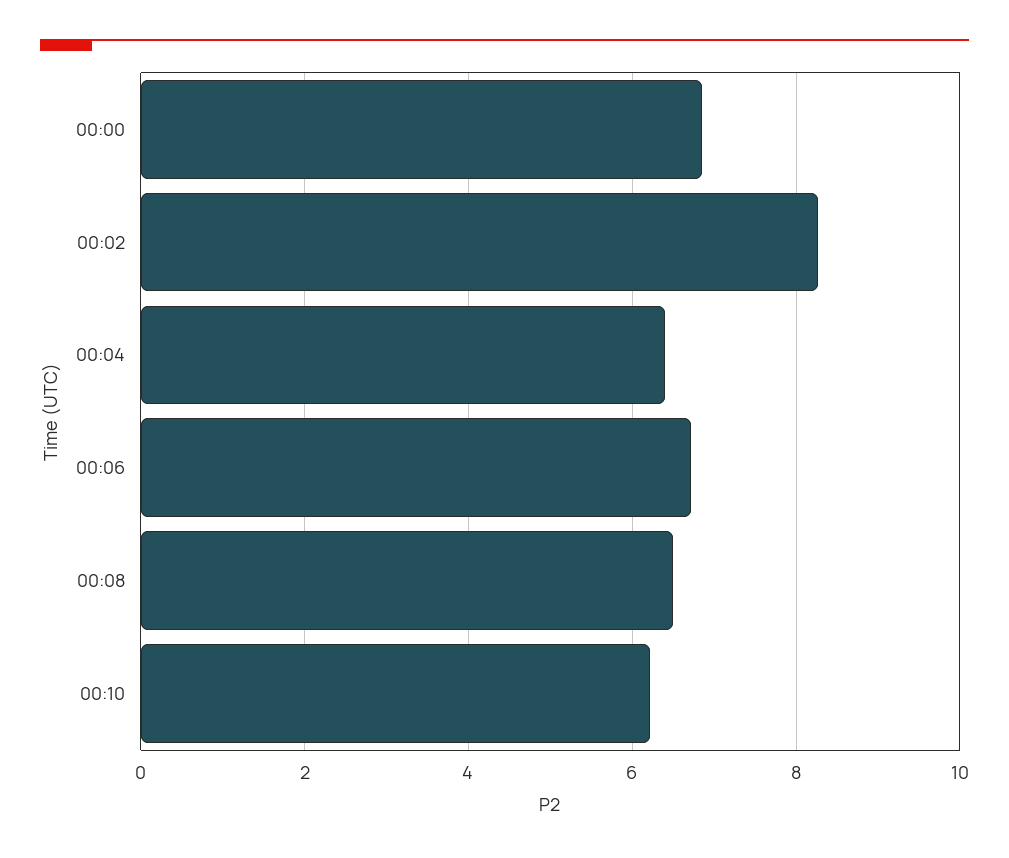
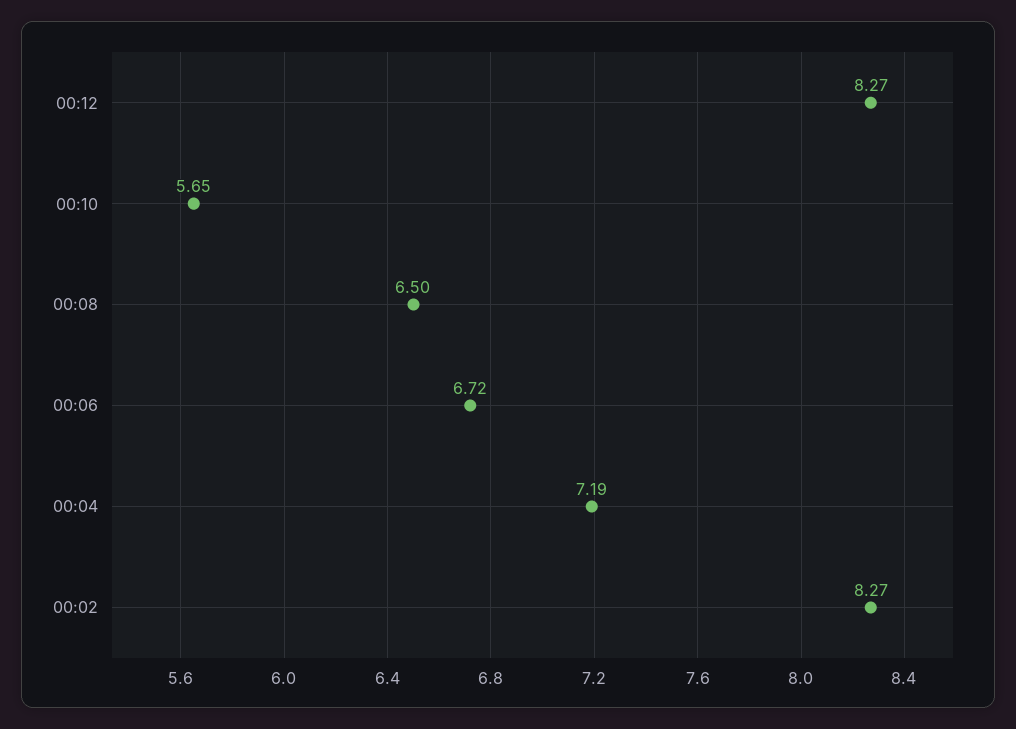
00:00: 6.8 -> none
00:04: 6.4 -> 7.19
00:10: 6.2 -> 5.65
00:12: none -> 8.27

